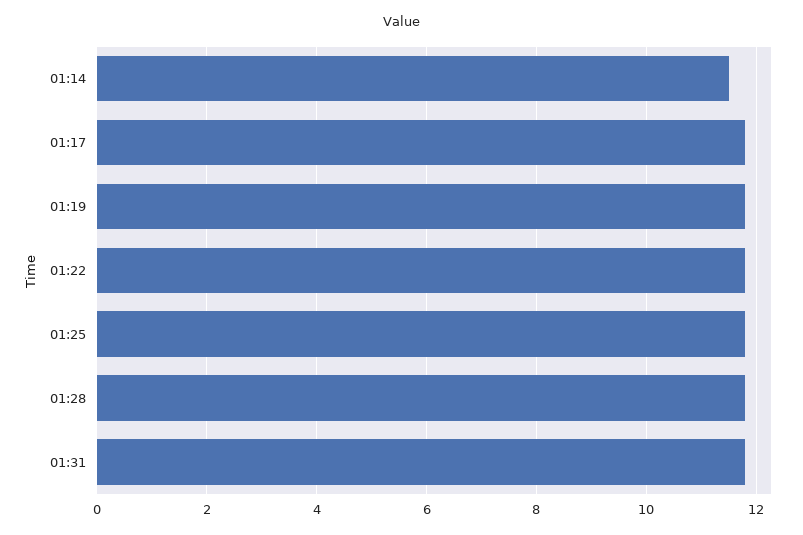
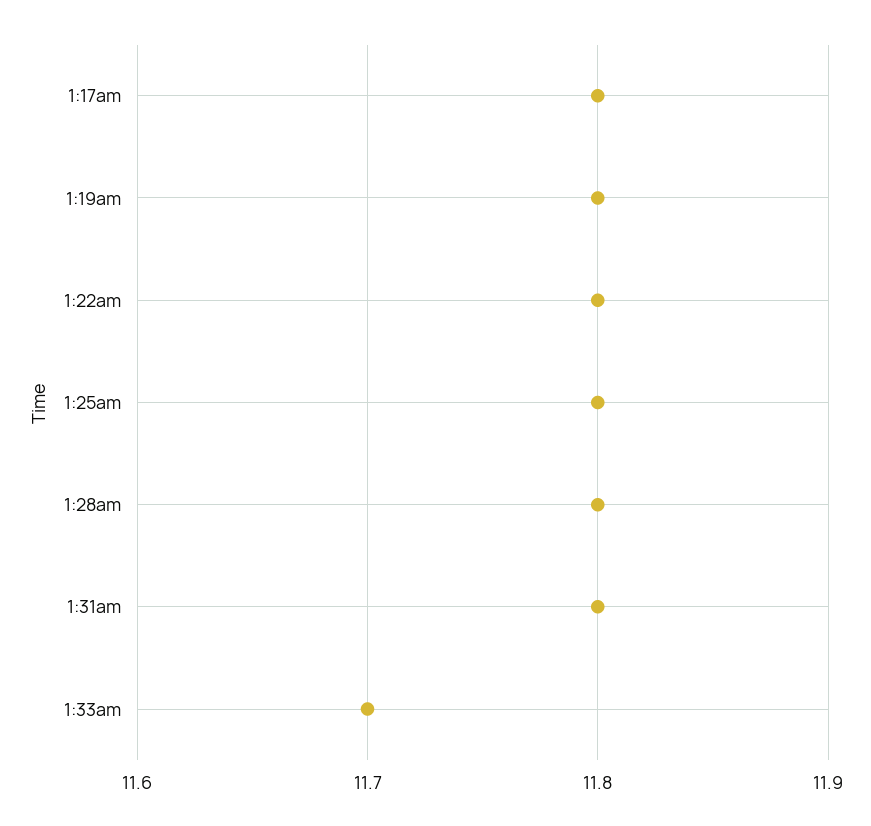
01:14: 11.5 -> none
1:33am: none -> 11.7

